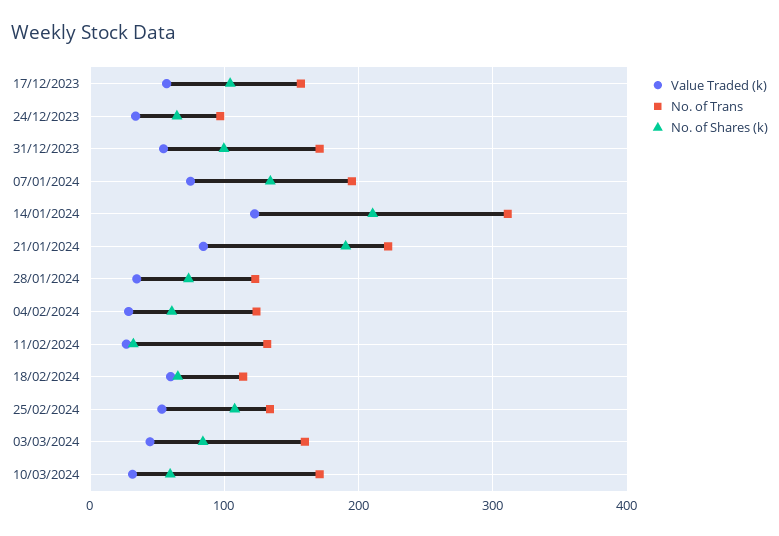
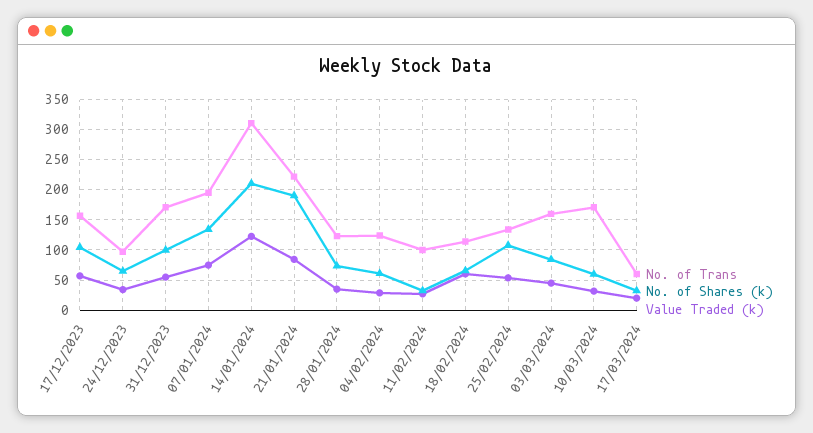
No. of Trans, 11/02/2024: 130 -> 100
No. of Trans, 17/03/2024: none -> 60
No. of Shares (k), 17/03/2024: none -> 30
Value Traded (k), 17/03/2024: none -> 20

